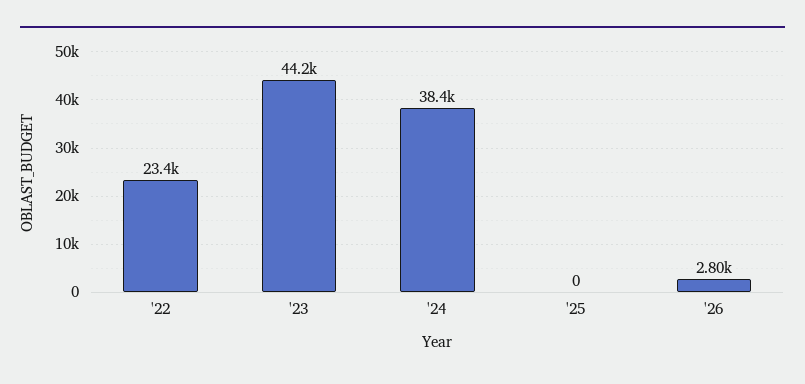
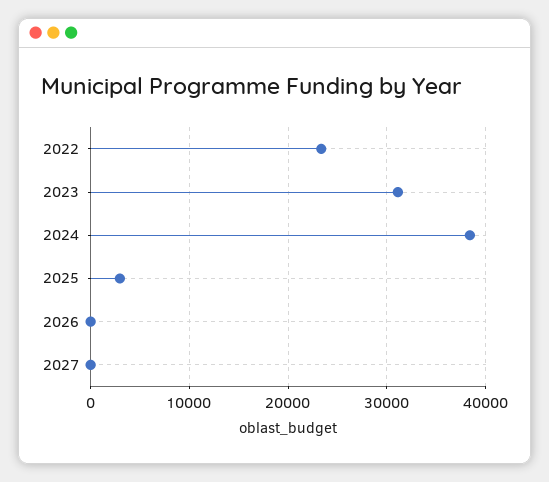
'23: 44200 -> 31000
'25: 0 -> 3000
'26: 2800 -> 0
2027: none -> 0

